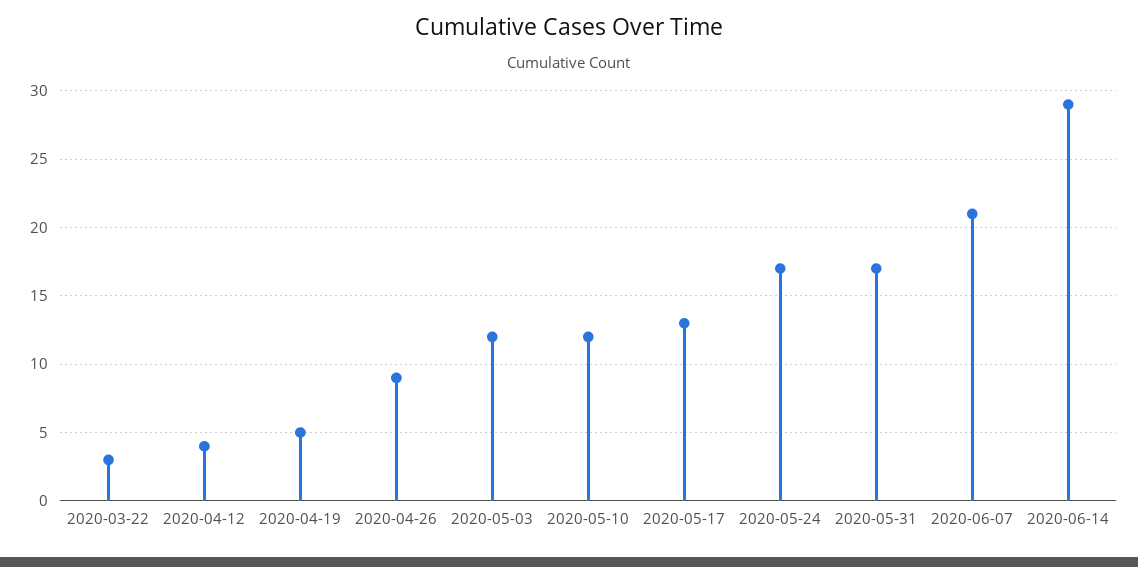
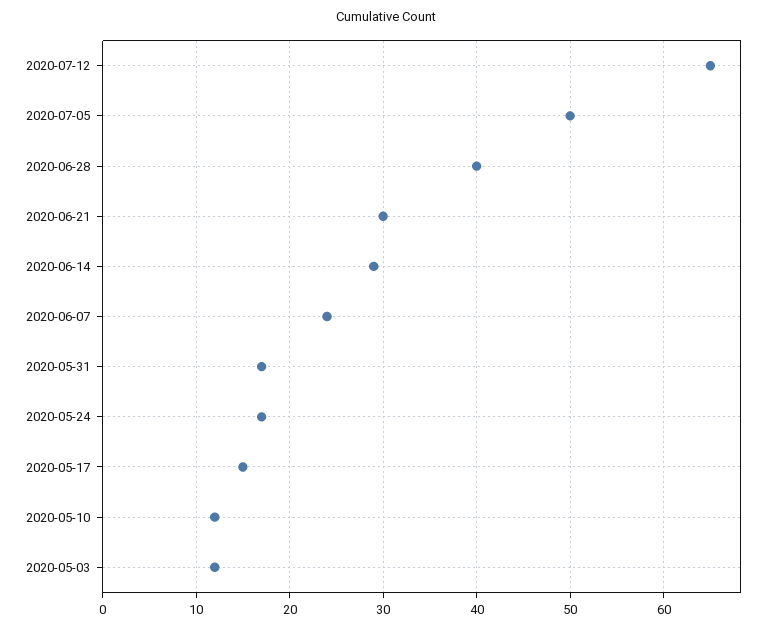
2020-03-22: 3 -> none
2020-04-12: 4 -> none
2020-04-19: 5 -> none
2020-04-26: 9 -> none
2020-05-17: 13 -> 15
2020-06-07: 21 -> 24
2020-07-12: none -> 65
2020-07-05: none -> 50
2020-06-28: none -> 40
2020-06-21: none -> 30

